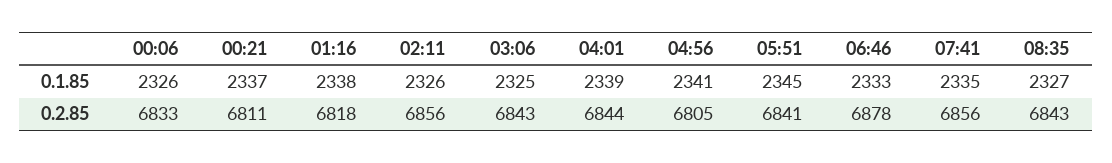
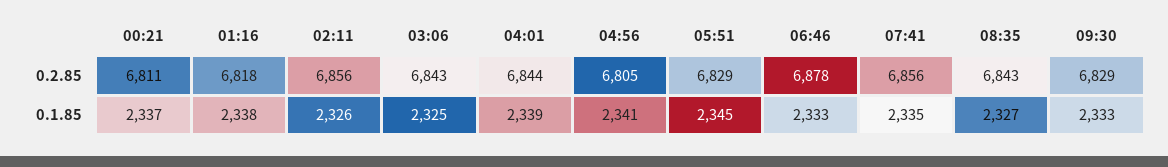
00:06, 0.1.85: 2326 -> none
00:06, 0.2.85: 6833 -> none
05:51, 0.2.85: 6841 -> 6829
09:30, 0.2.85: none -> 6829
09:30, 0.1.85: none -> 2333

